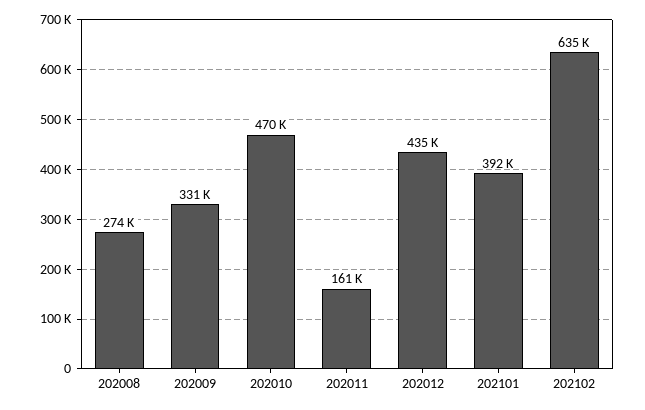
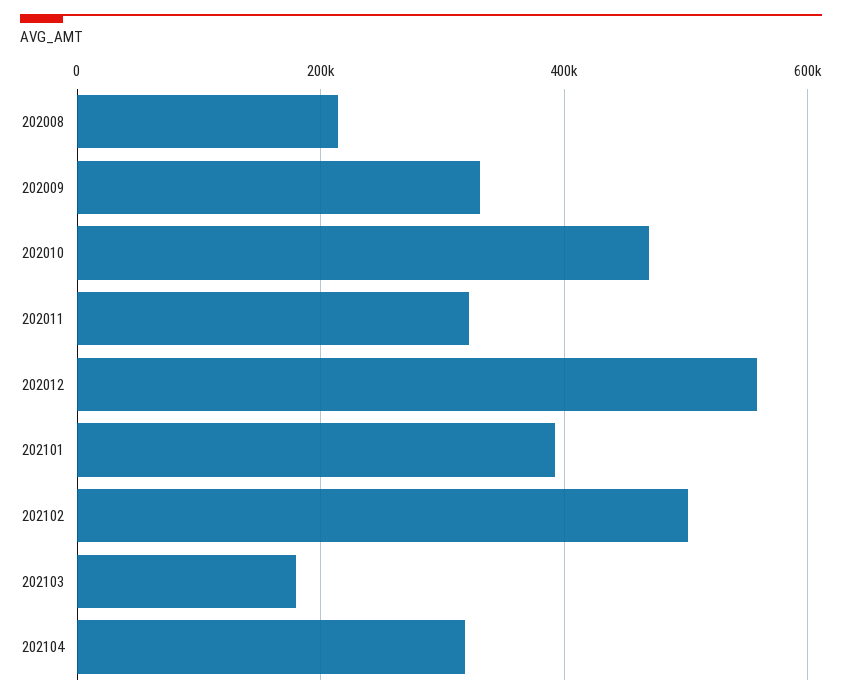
202008: 274000 -> 220000
202011: 161000 -> 320000
202012: 435000 -> 560000
202102: 635000 -> 500000
202103: none -> 180000
202104: none -> 320000

